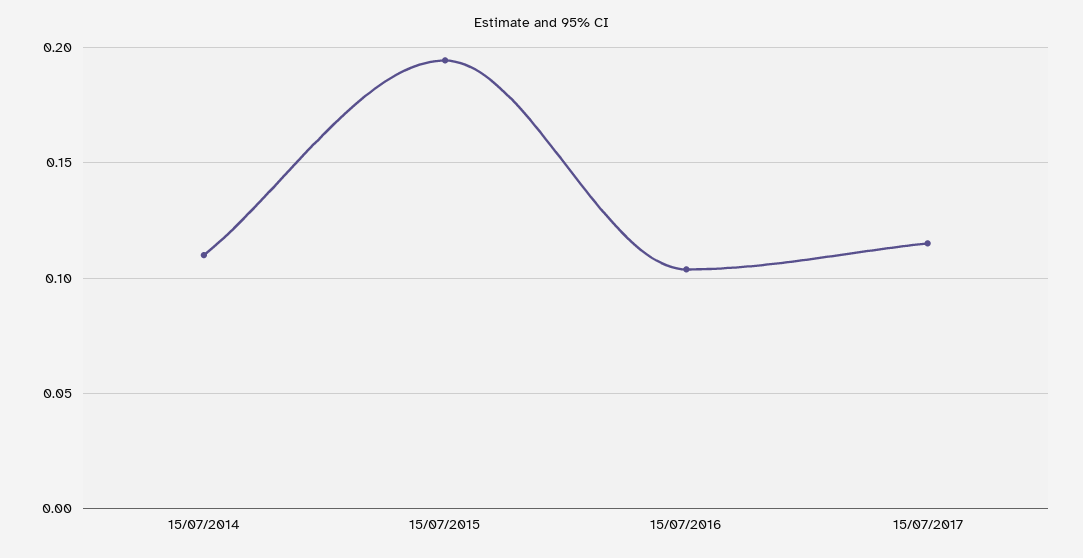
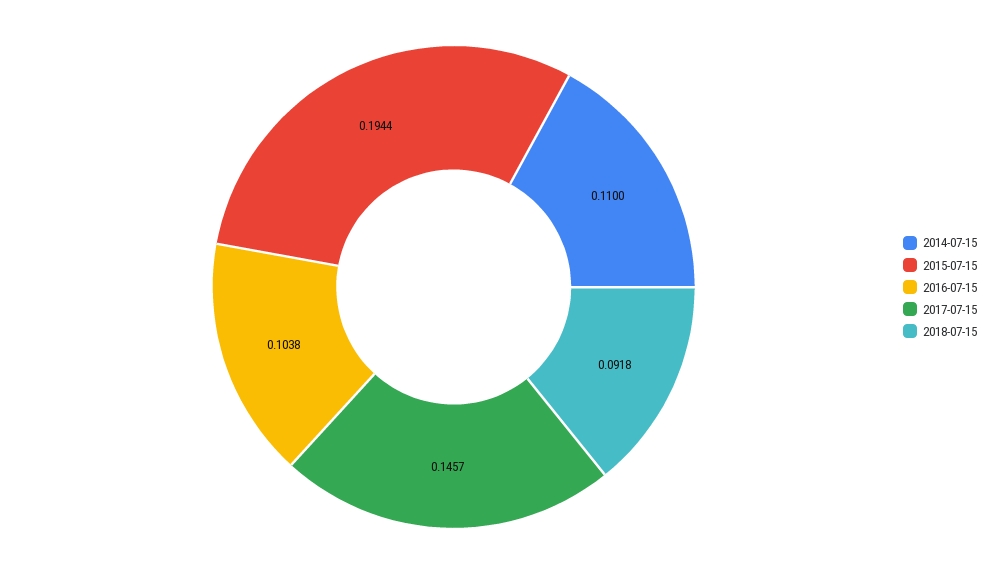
15/07/2017: 0.115 -> 0.1457
2018-07-15: none -> 0.0918

